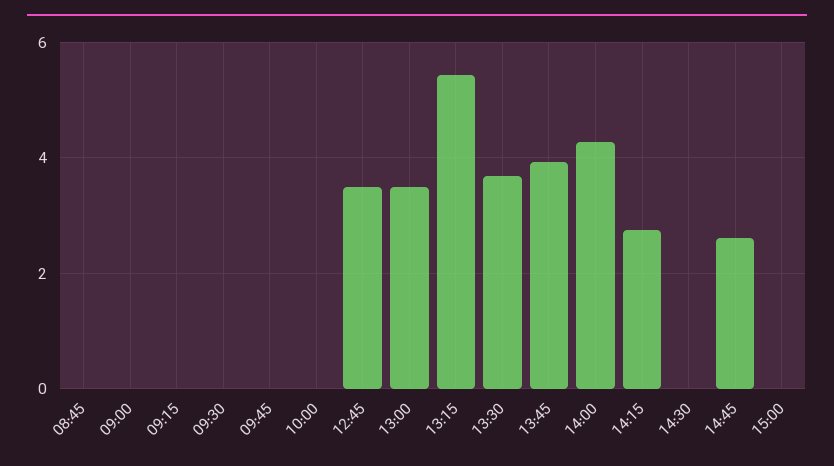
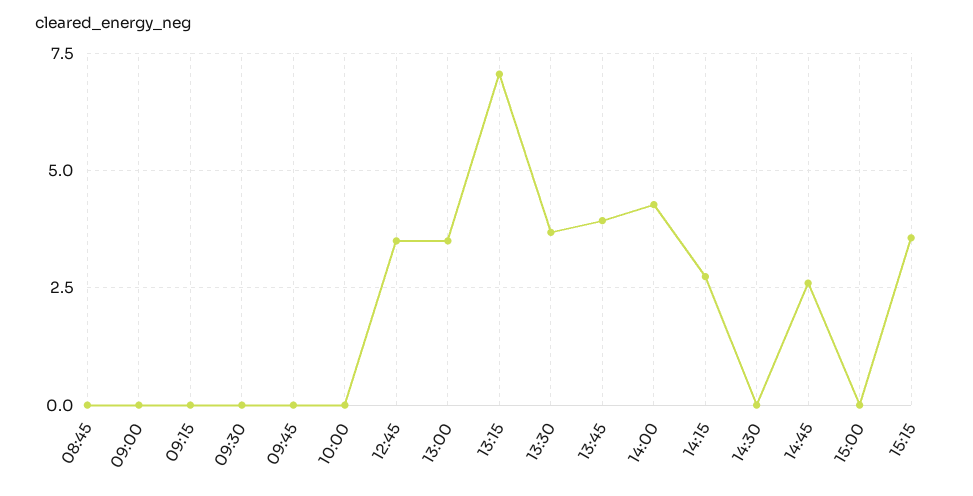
13:15: 5.4 -> 7
15:15: none -> 3.5

